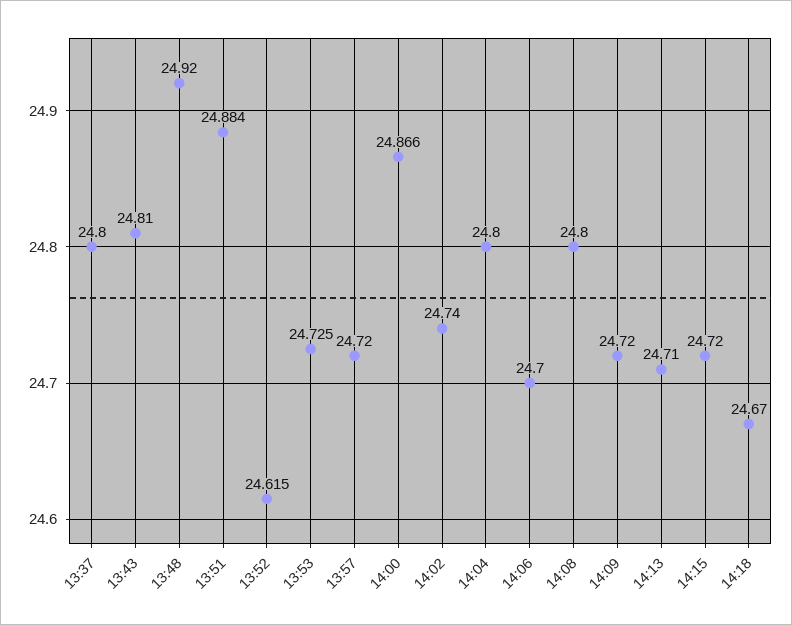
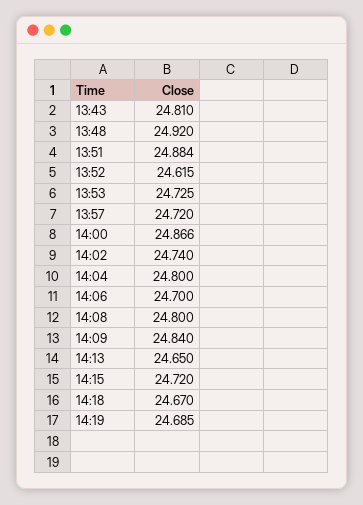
13:37: 24.8 -> none
14:09: 24.72 -> 24.84
14:13: 24.71 -> 24.65
14:19: none -> 24.685

